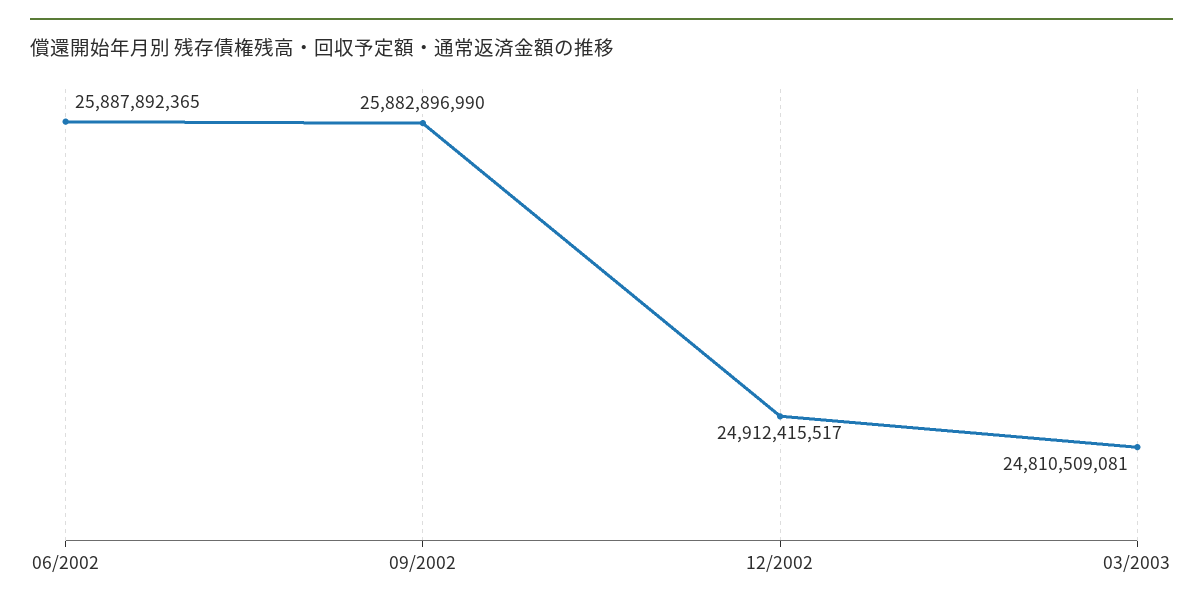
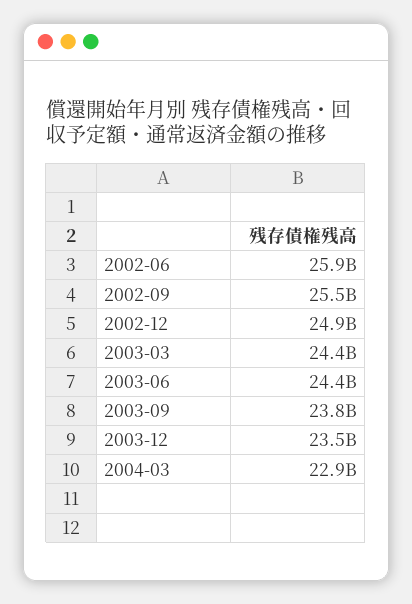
09/2002: 25882896990 -> 25500000000
03/2003: 24810509081 -> 24400000000
2003-06: none -> 24400000000
2003-09: none -> 23800000000
2003-12: none -> 23500000000
2004-03: none -> 22900000000

